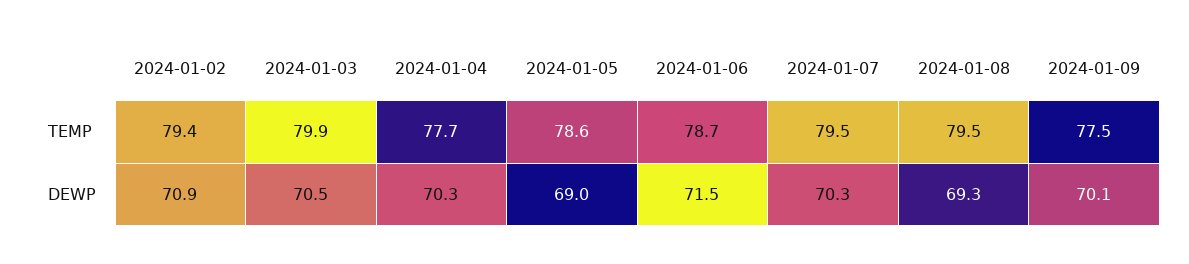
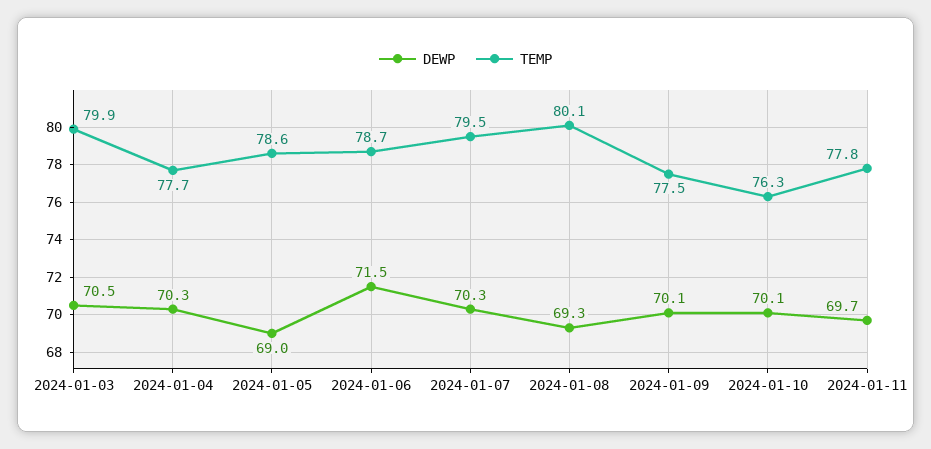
TEMP, 2024-01-02: 79.4 -> none
TEMP, 2024-01-08: 79.5 -> 80.1
DEWP, 2024-01-02: 70.9 -> none
DEWP, 2024-01-10: none -> 70.1
TEMP, 2024-01-10: none -> 76.3
DEWP, 2024-01-11: none -> 69.7
TEMP, 2024-01-11: none -> 77.8

